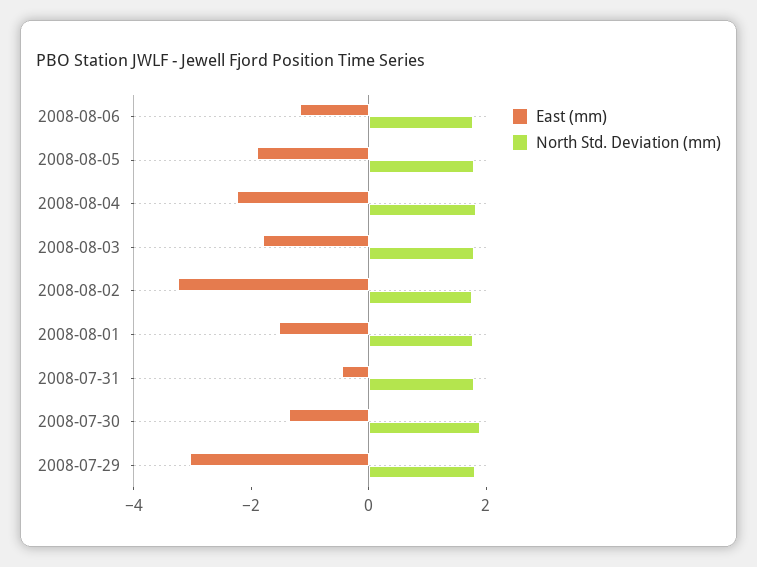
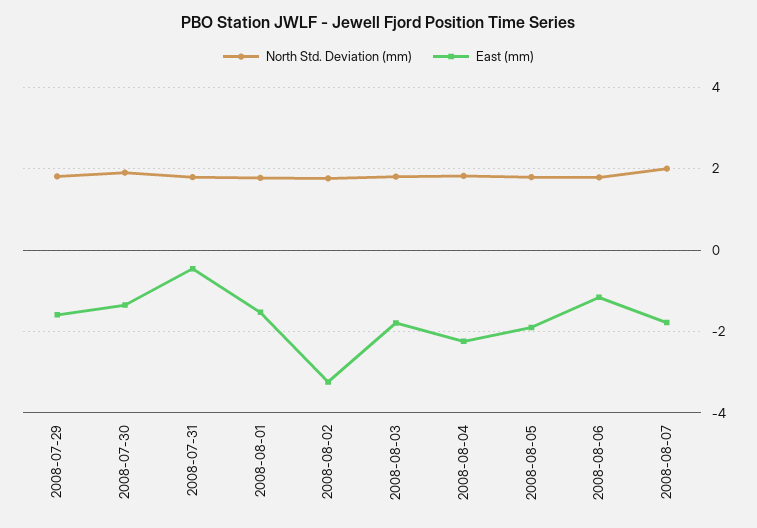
East (mm), 2008-07-29: -3 -> -1.6
North Std. Deviation (mm), 2008-08-07: none -> 2
East (mm), 2008-08-07: none -> -1.8

